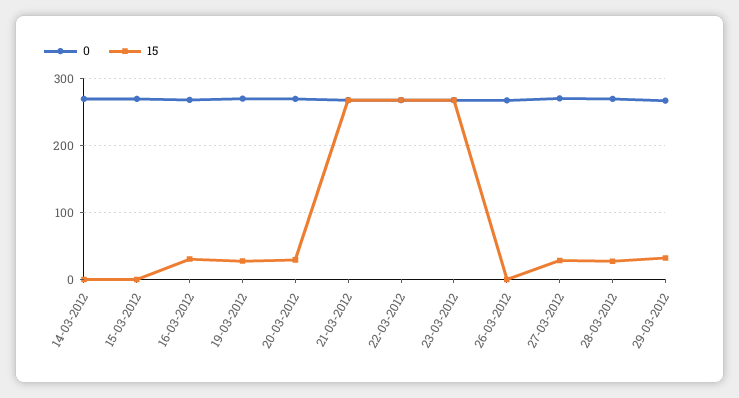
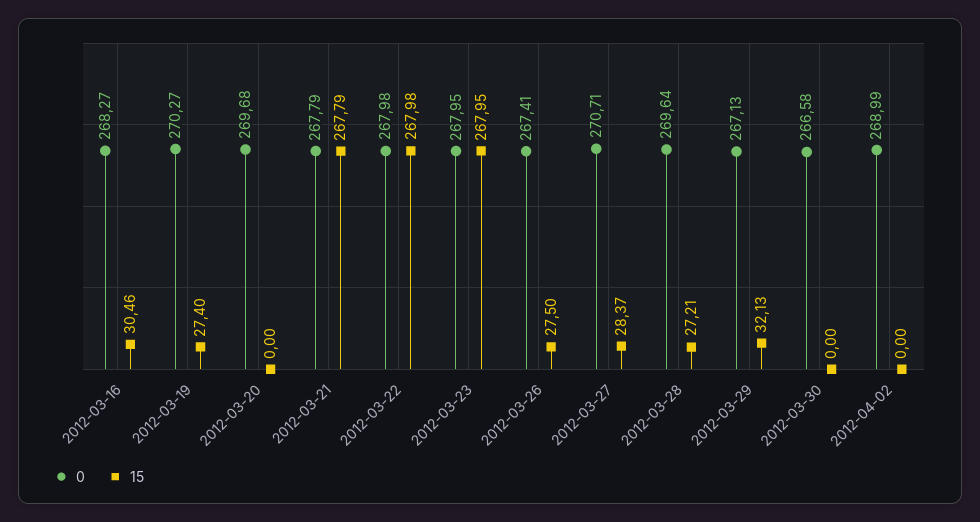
0, 14-03-2012: 270 -> none
15, 14-03-2012: 0 -> none
0, 15-03-2012: 270 -> none
15, 15-03-2012: 0 -> none
15, 20-03-2012: 30 -> 0
15, 26-03-2012: 0 -> 27.5
0, 2012-03-30: none -> 266.58
15, 2012-03-30: none -> 0
0, 2012-04-02: none -> 268.99
15, 2012-04-02: none -> 0

